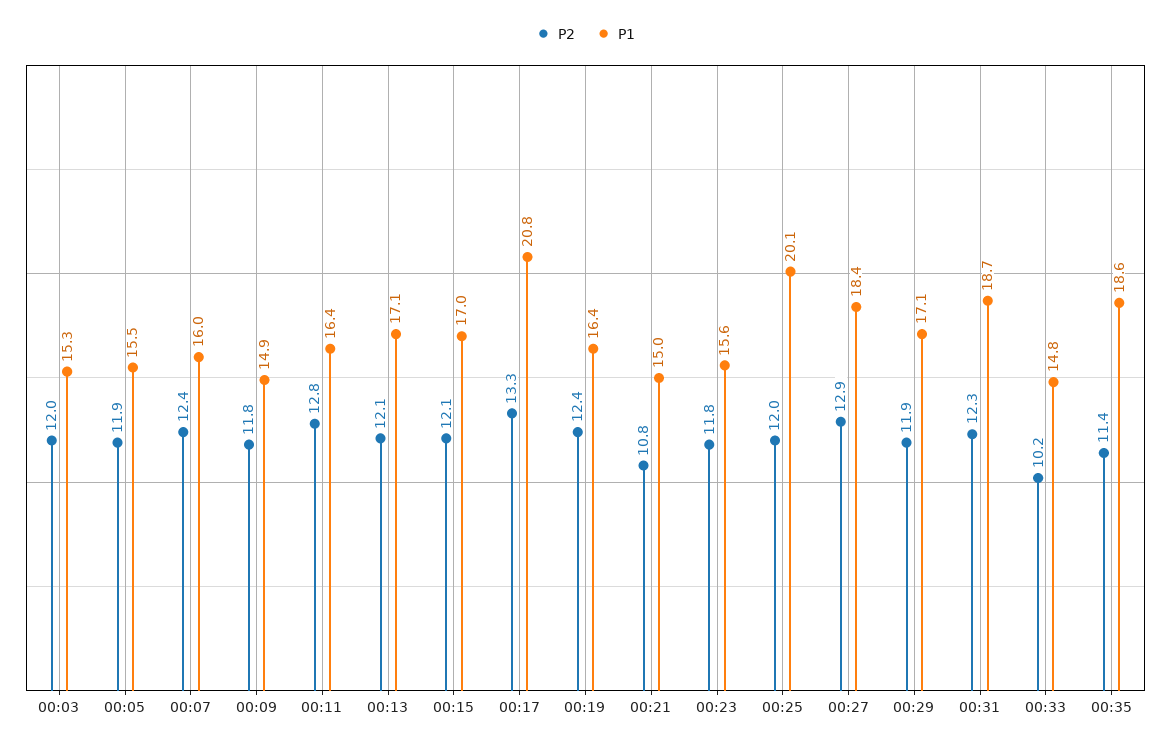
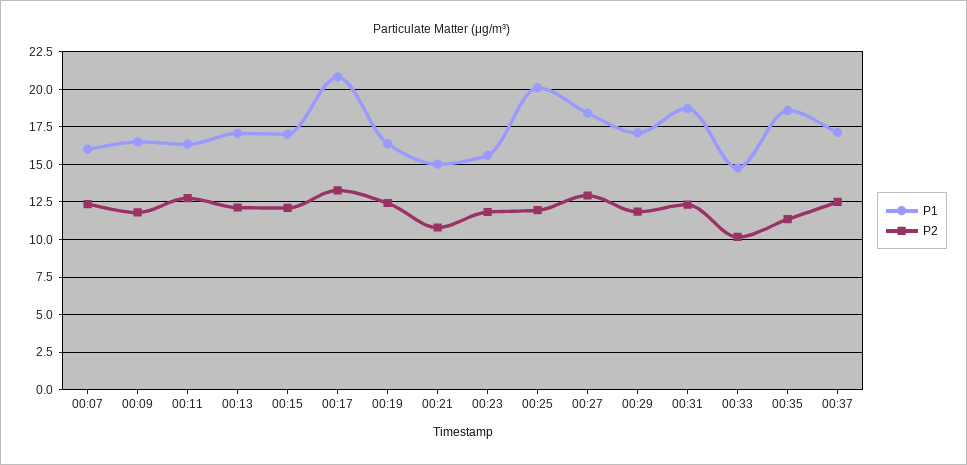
P2, 00:03: 12 -> none
P1, 00:03: 15.3 -> none
P2, 00:05: 11.9 -> none
P1, 00:05: 15.5 -> none
P1, 00:09: 14.9 -> 16.5
P1, 00:37: none -> 17
P2, 00:37: none -> 12.5

